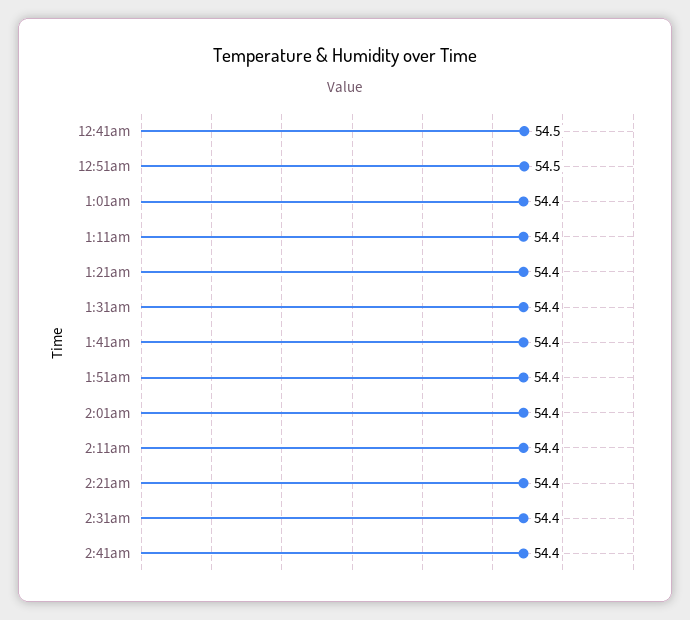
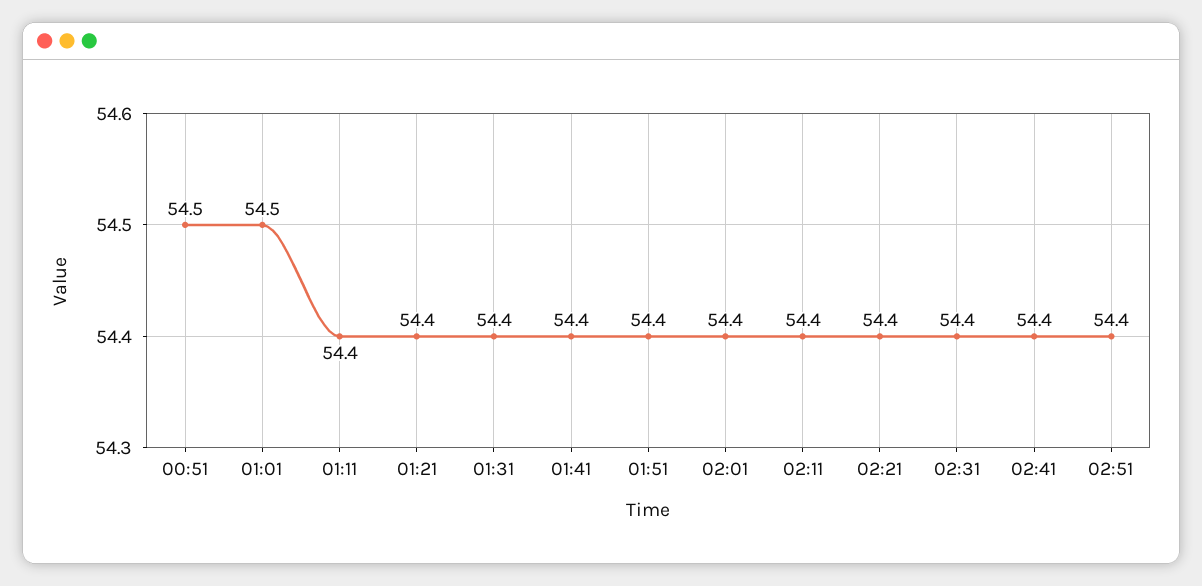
12:41am: 54.5 -> none
1:01am: 54.4 -> 54.5
02:51: none -> 54.4

